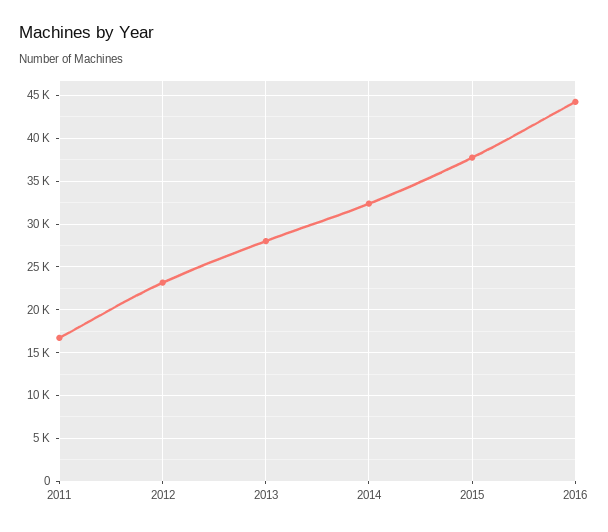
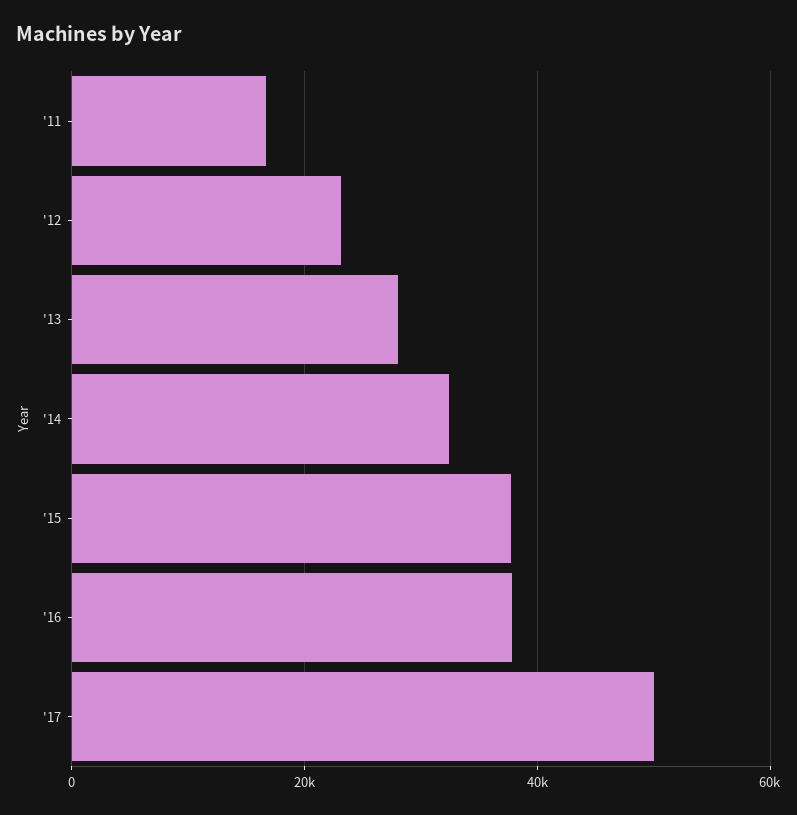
2016: 44000 -> 38000
'17: none -> 50000

